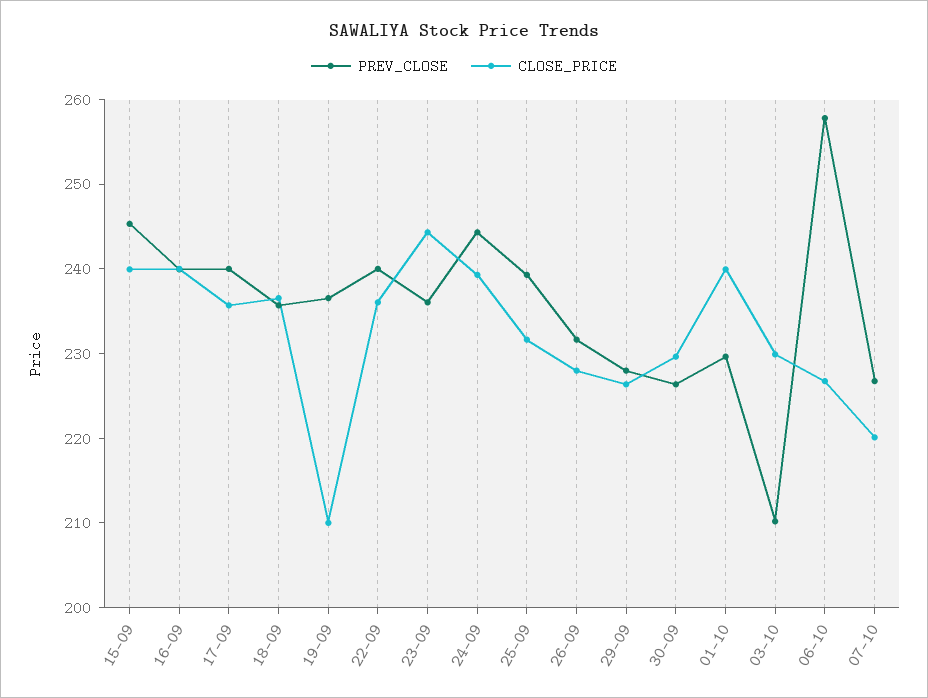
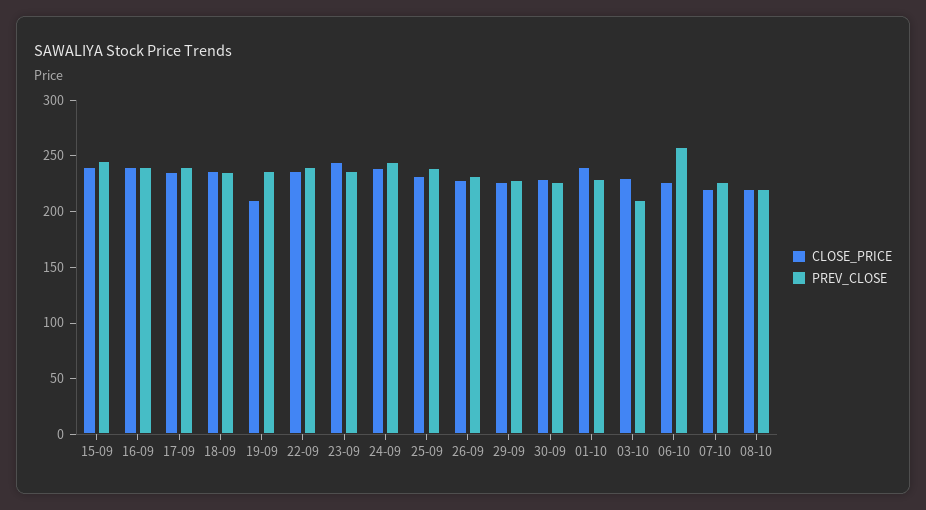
CLOSE_PRICE, 08-10: none -> 220
PREV_CLOSE, 08-10: none -> 220

